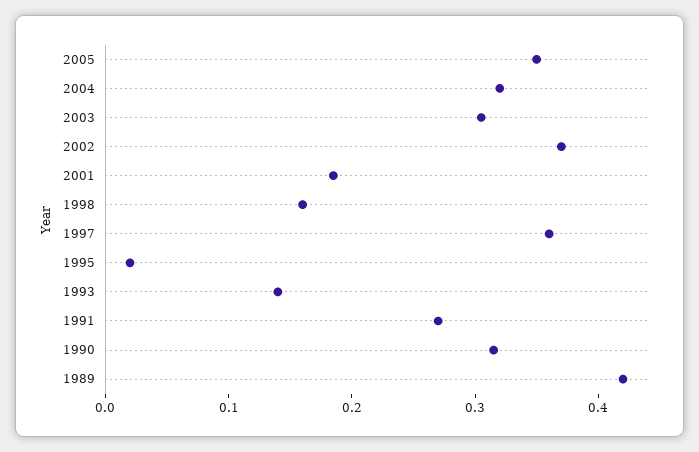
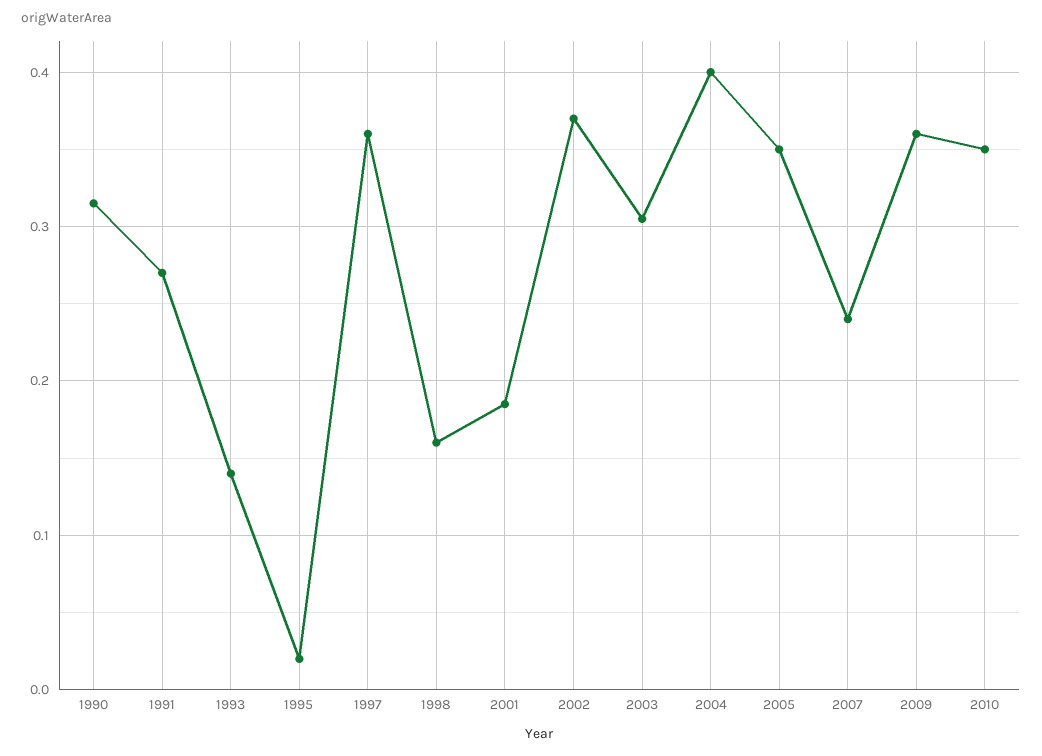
2004: 0.32 -> 0.4
1989: 0.42 -> none
2007: none -> 0.24
2009: none -> 0.36
2010: none -> 0.35

